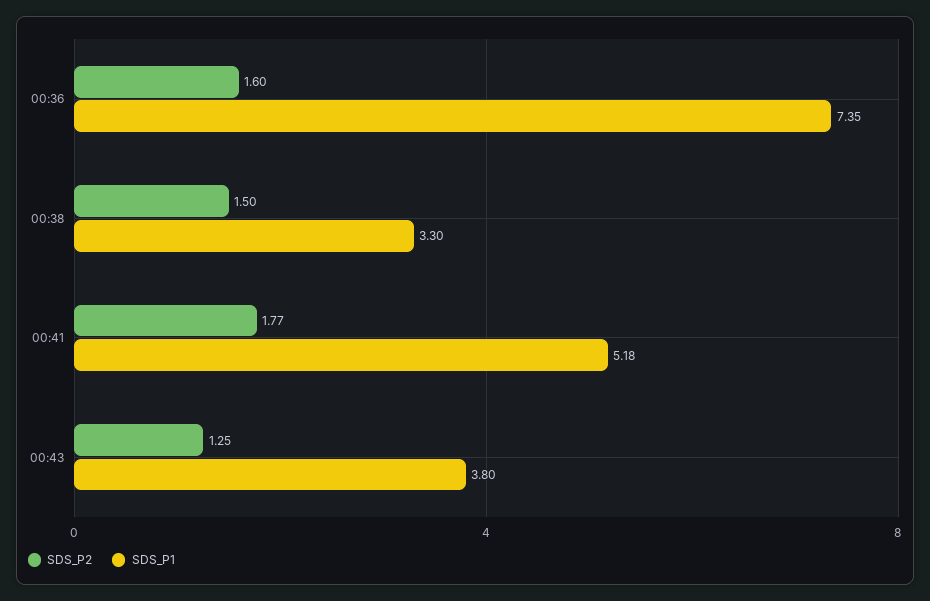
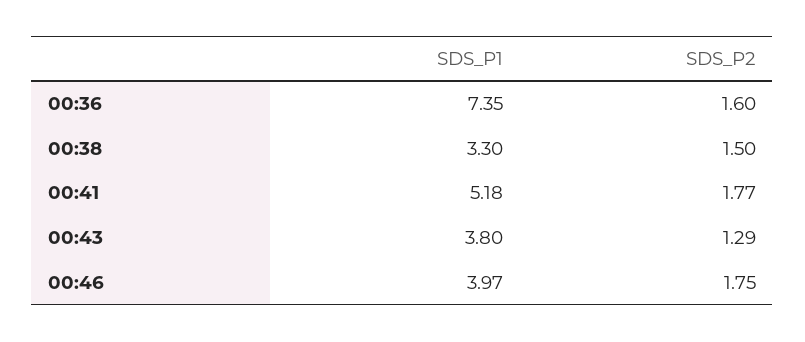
SDS_P2, 00:43: 1.25 -> 1.29
SDS_P1, 00:46: none -> 3.97
SDS_P2, 00:46: none -> 1.75

